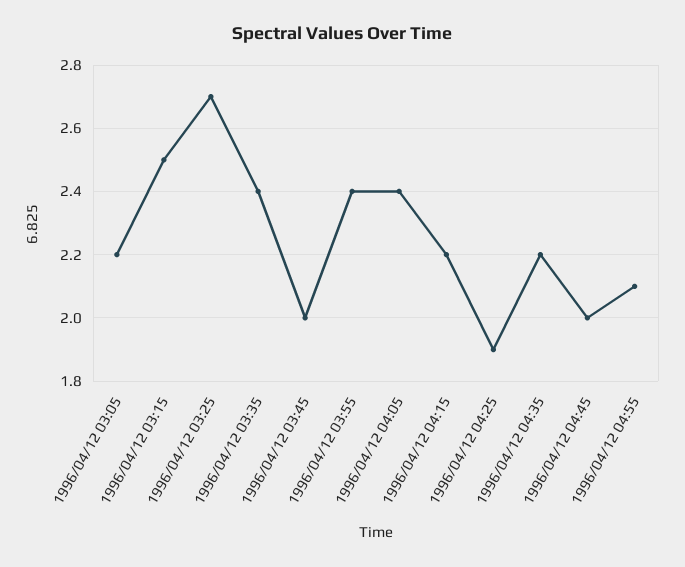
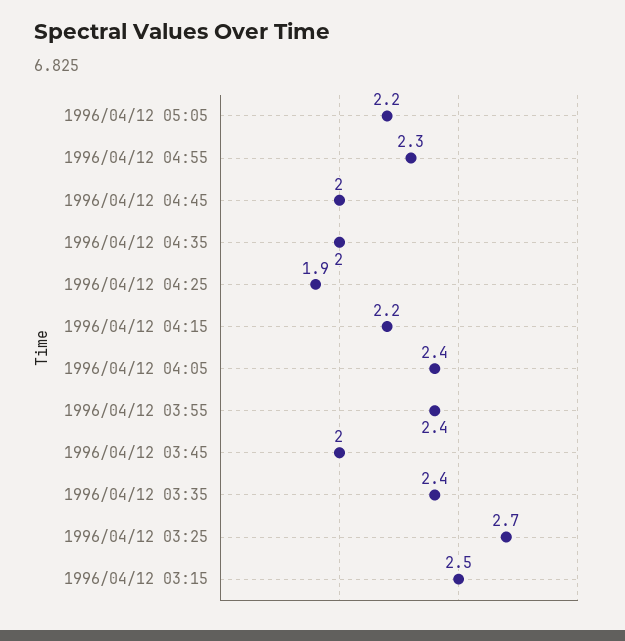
1996/04/12 03:05: 2.2 -> none
1996/04/12 04:35: 2.2 -> 2
1996/04/12 04:55: 2.1 -> 2.3
1996/04/12 05:05: none -> 2.2

